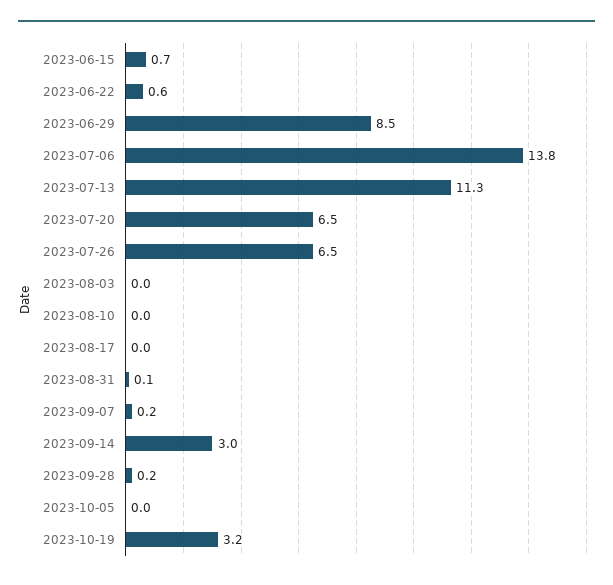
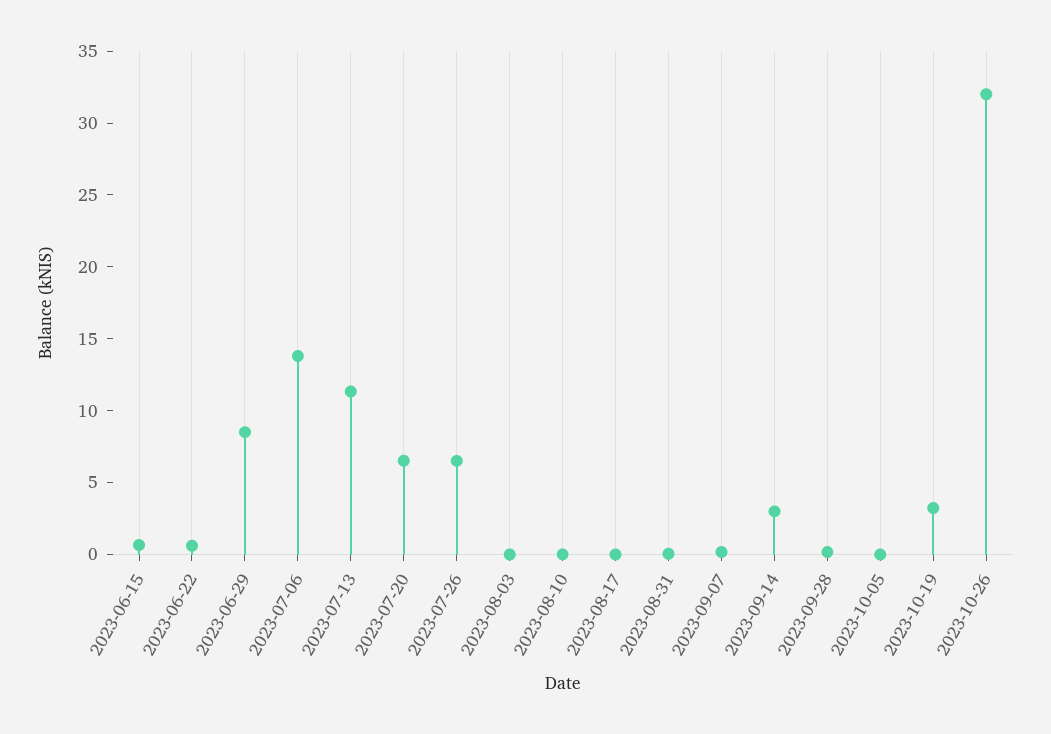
2023-10-26: none -> 32

